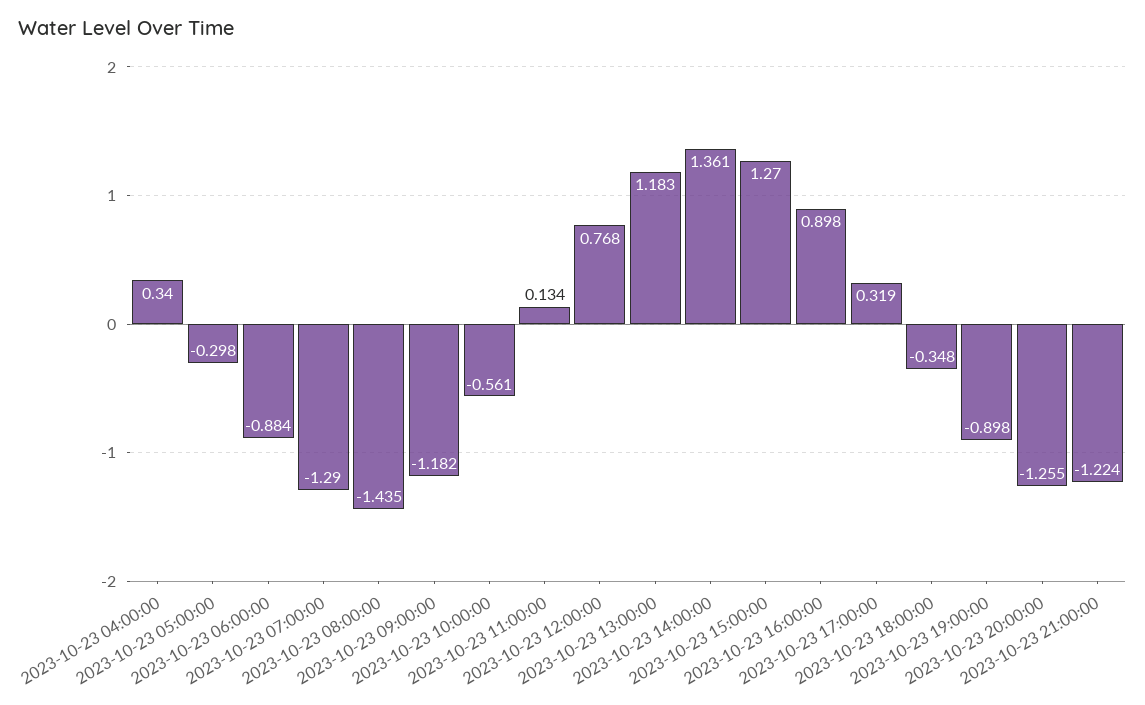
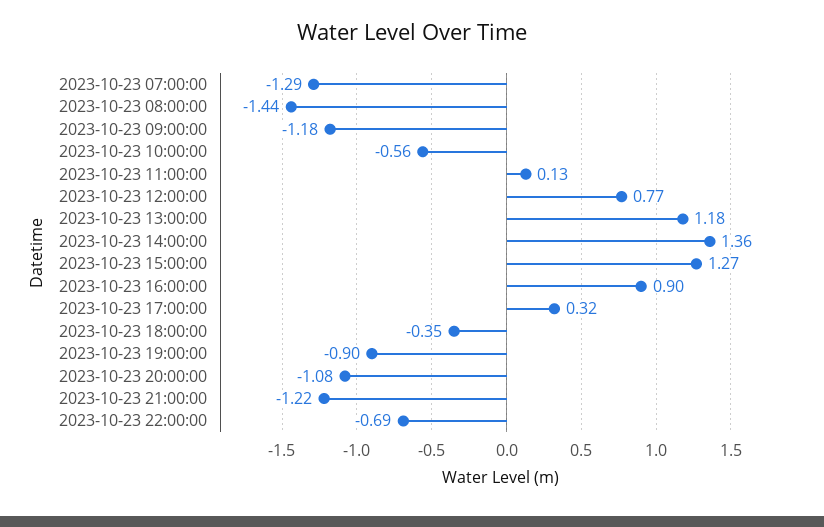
2023-10-23 04:00:00: 0.34 -> none
2023-10-23 05:00:00: -0.298 -> none
2023-10-23 06:00:00: -0.884 -> none
2023-10-23 20:00:00: -1.255 -> -1.08
2023-10-23 22:00:00: none -> -0.69

